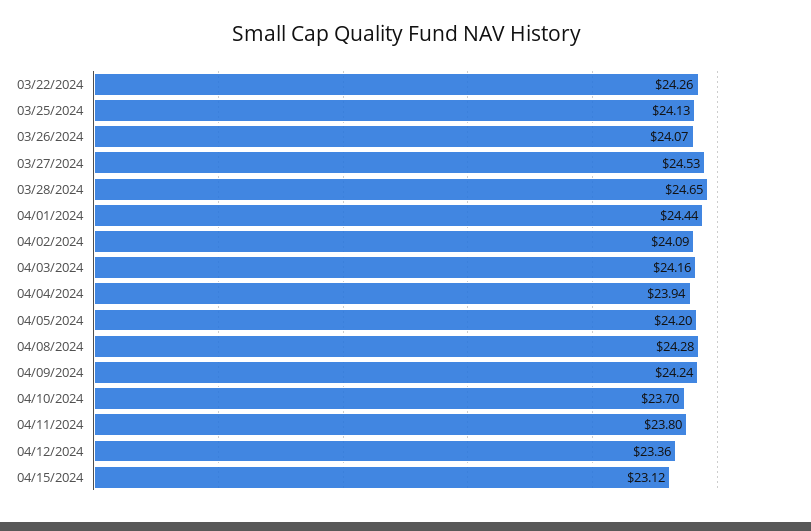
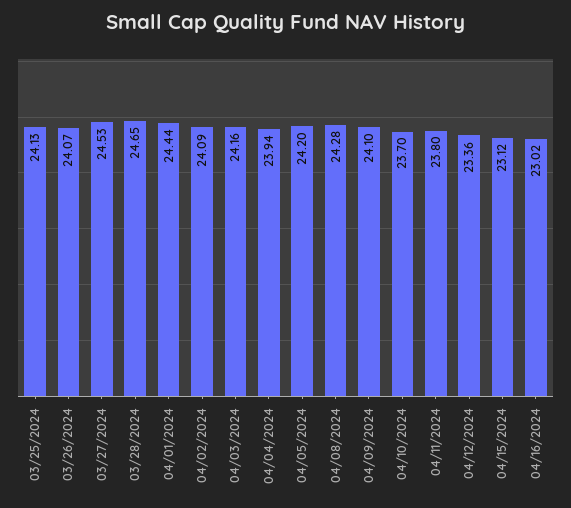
03/22/2024: 24.26 -> none
04/09/2024: 24.24 -> 24.1
04/16/2024: none -> 23.02

